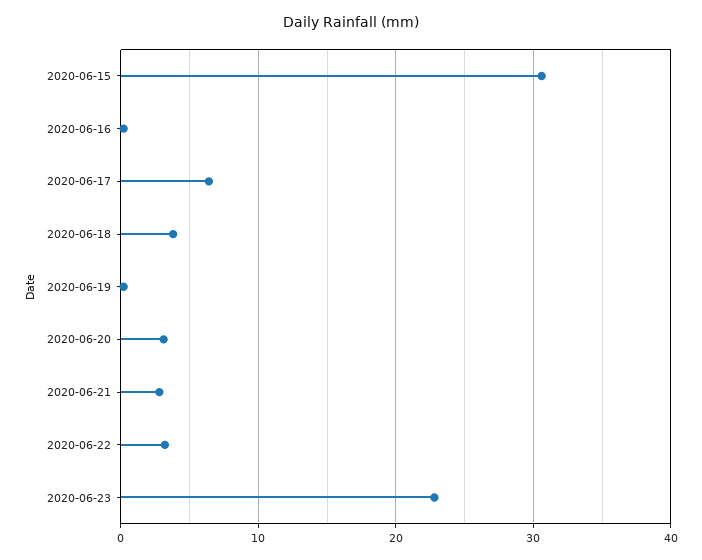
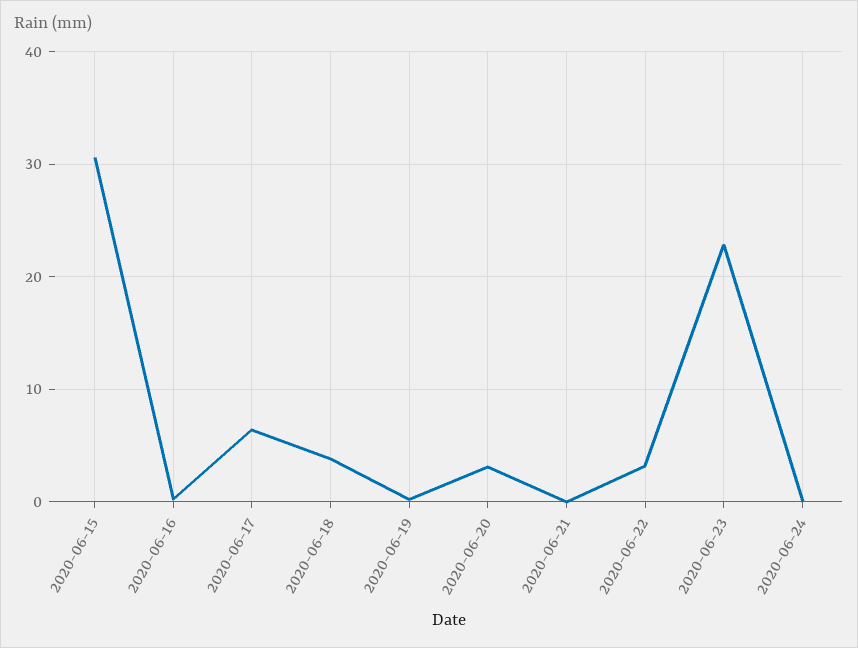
2020-06-21: 3 -> 0
2020-06-24: none -> 0

